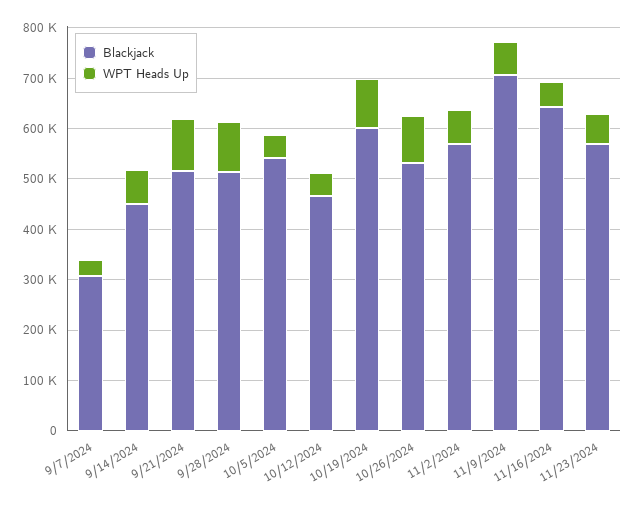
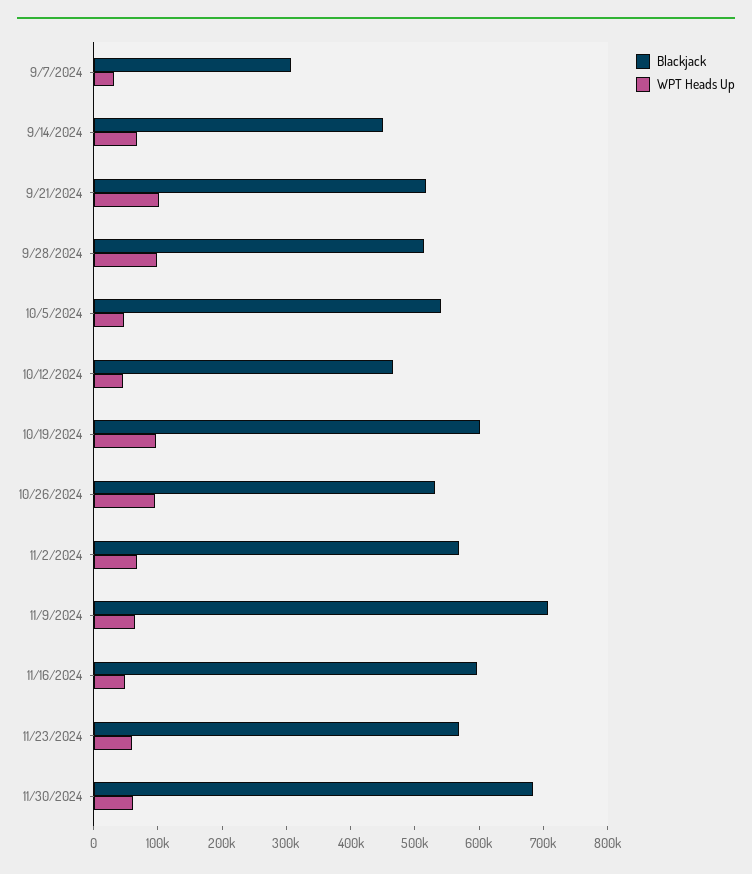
Blackjack, 11/16/2024: 640000 -> 600000
Blackjack, 11/30/2024: none -> 680000
WPT Heads Up, 11/30/2024: none -> 60000

